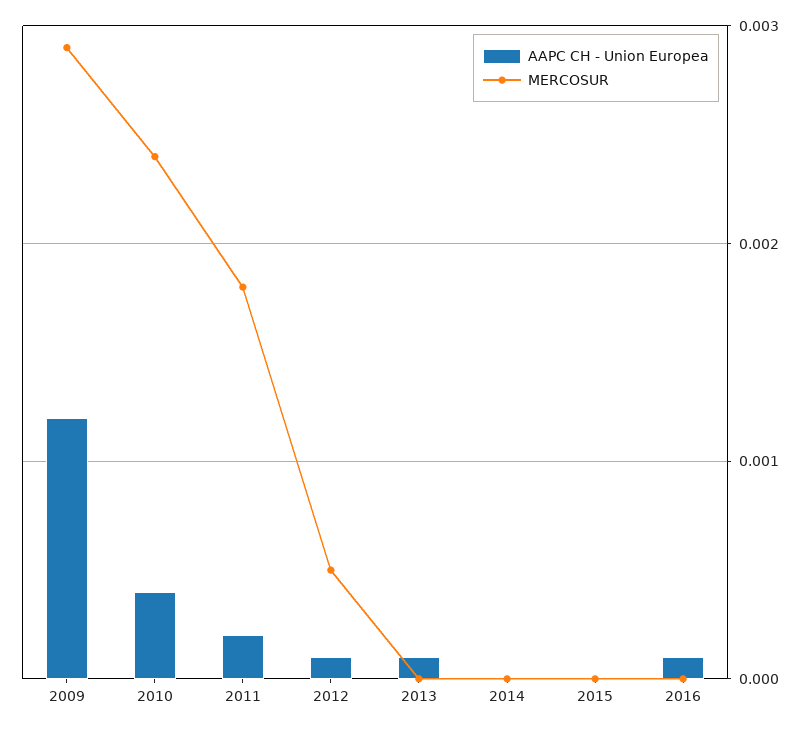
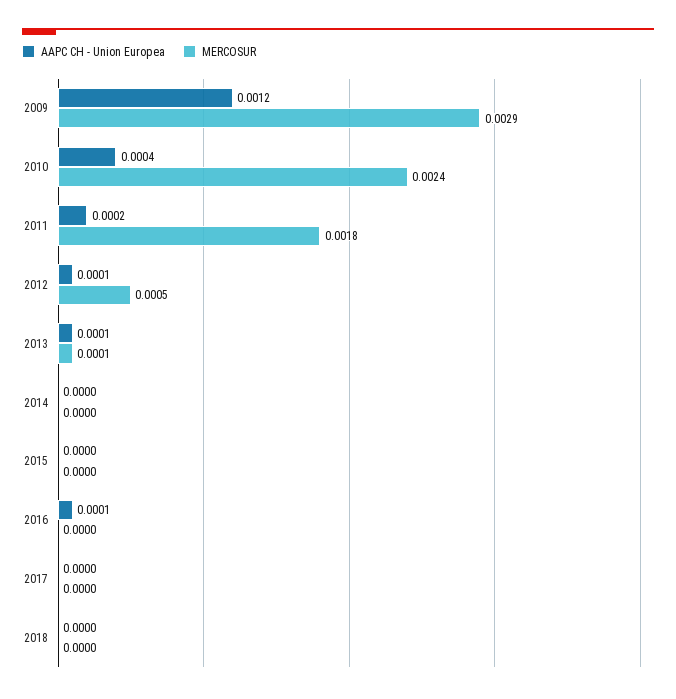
MERCOSUR, 2013: 0 -> 0.0001
AAPC CH - Union Europea, 2017: none -> 0
MERCOSUR, 2017: none -> 0
AAPC CH - Union Europea, 2018: none -> 0
MERCOSUR, 2018: none -> 0

